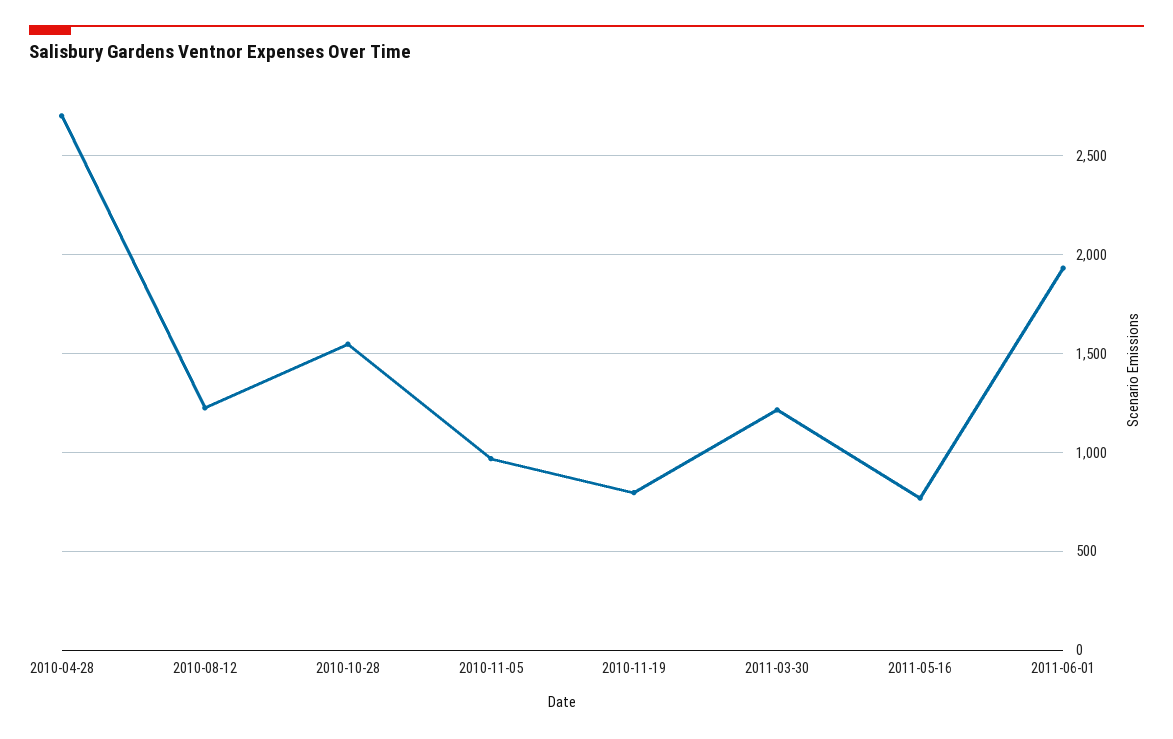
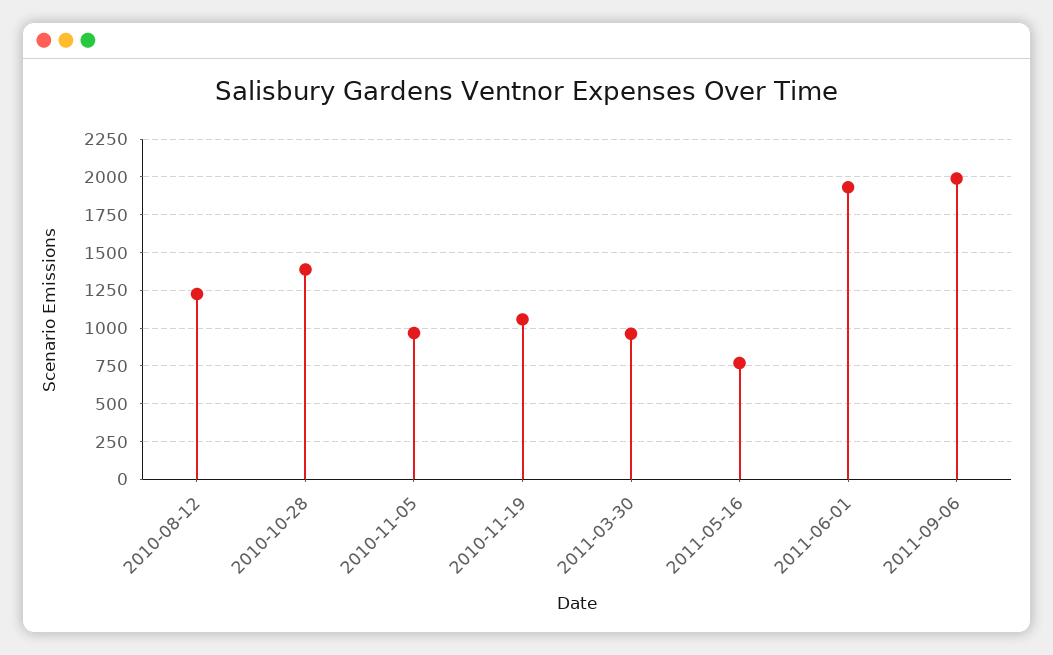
2010-04-28: 2700 -> none
2010-10-28: 1550 -> 1400
2010-11-19: 800 -> 1050
2011-03-30: 1200 -> 950
2011-09-06: none -> 2000

